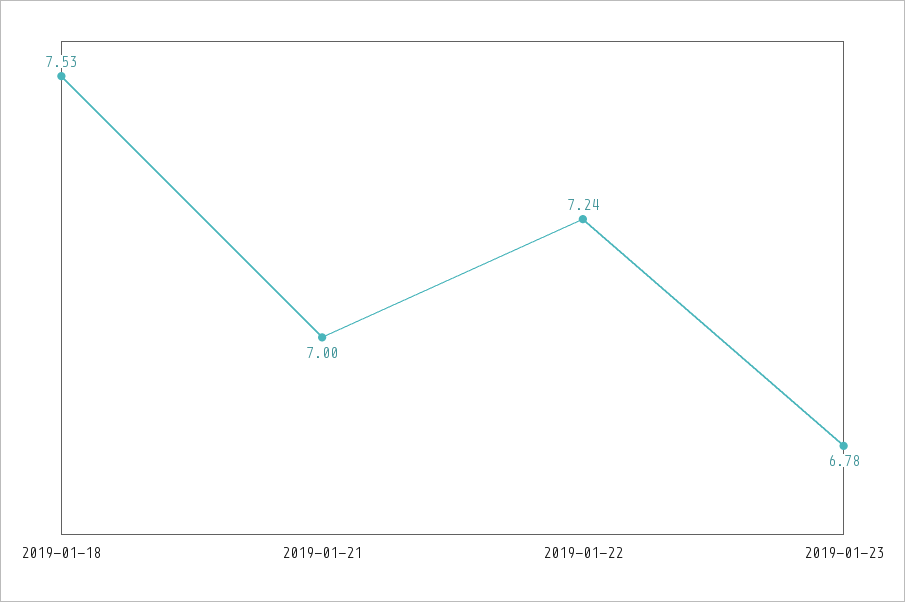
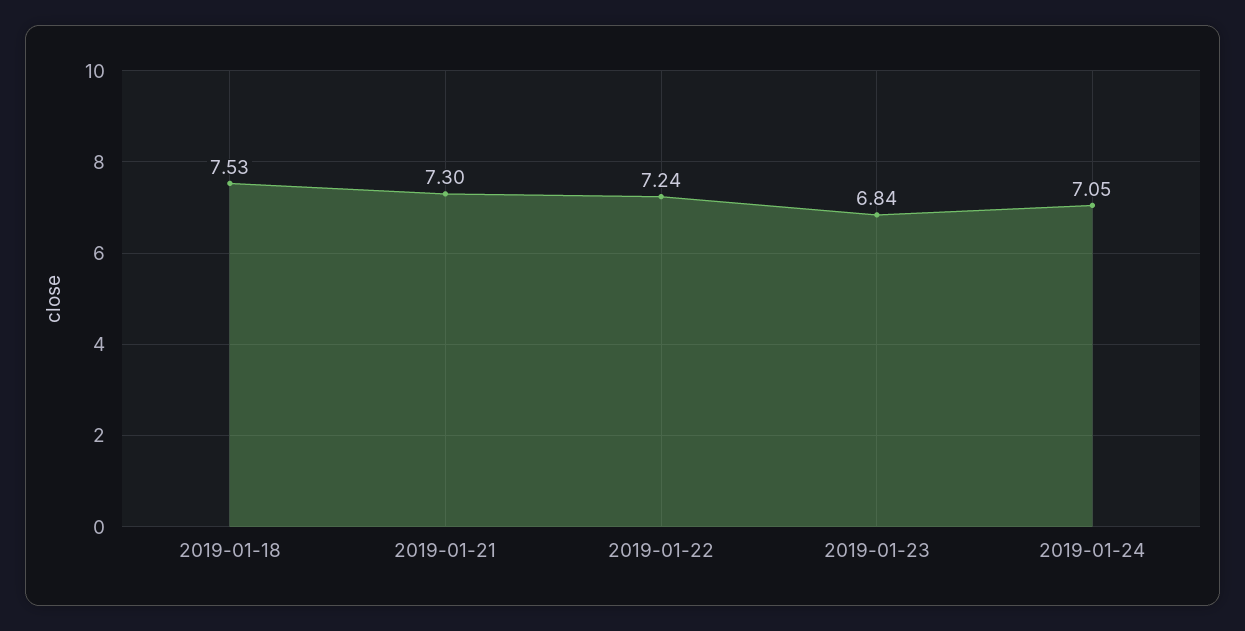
2019-01-21: 7 -> 7.3
2019-01-23: 6.78 -> 6.84
2019-01-24: none -> 7.05

